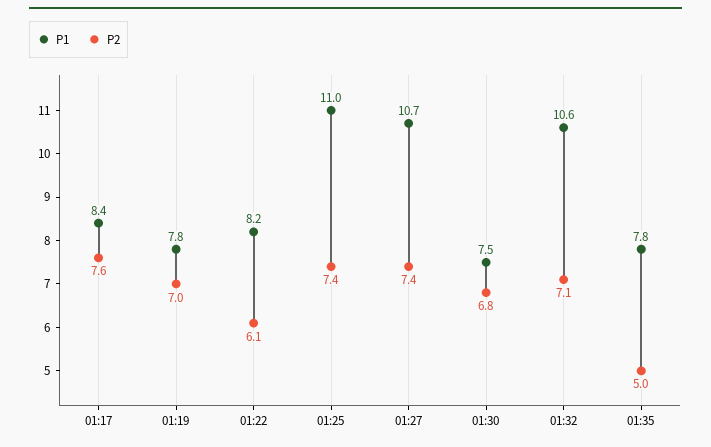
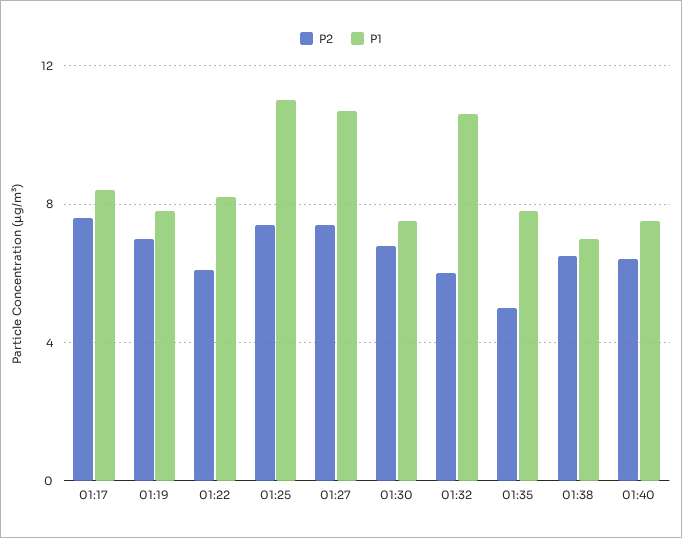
P2, 01:32: 7.1 -> 6
P2, 01:38: none -> 6.5
P1, 01:38: none -> 7
P2, 01:40: none -> 6.5
P1, 01:40: none -> 7.5

